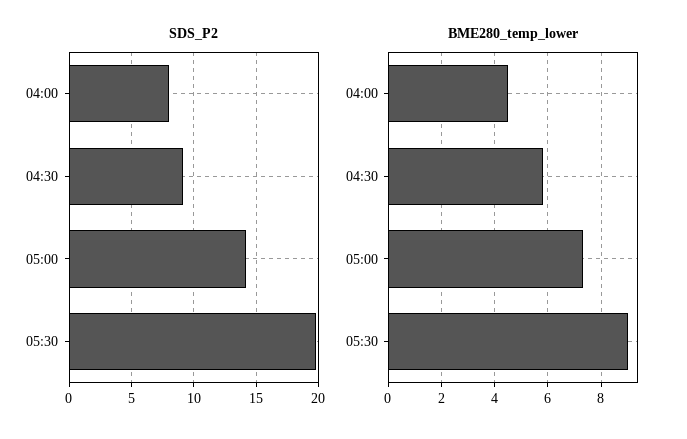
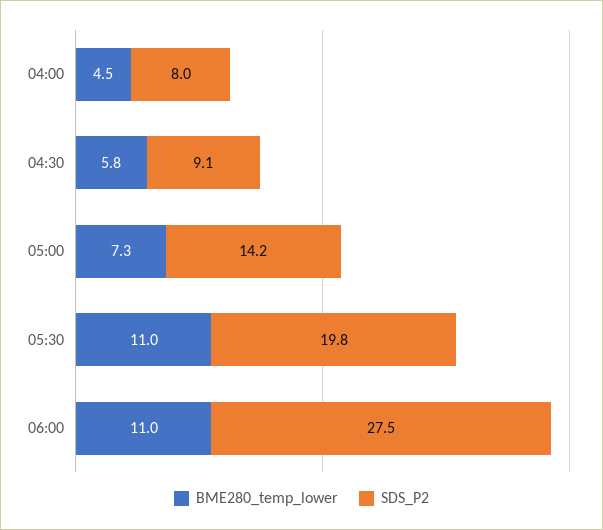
BME280_temp_lower, 05:30: 9 -> 11
BME280_temp_lower, 06:00: none -> 11
SDS_P2, 06:00: none -> 27.5

